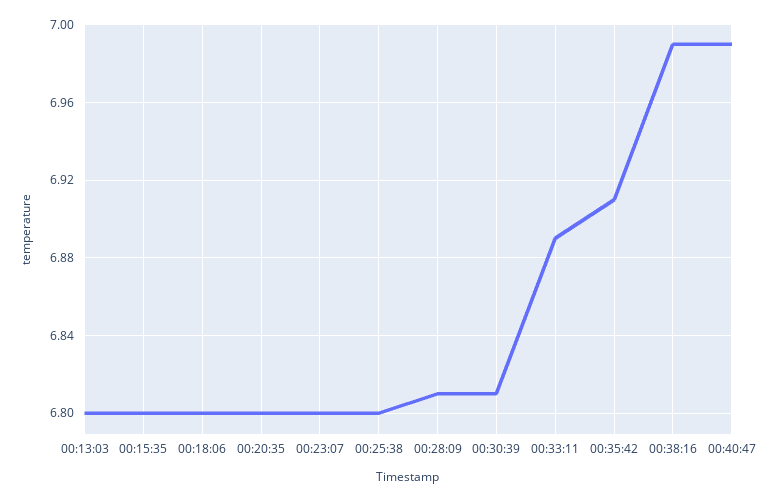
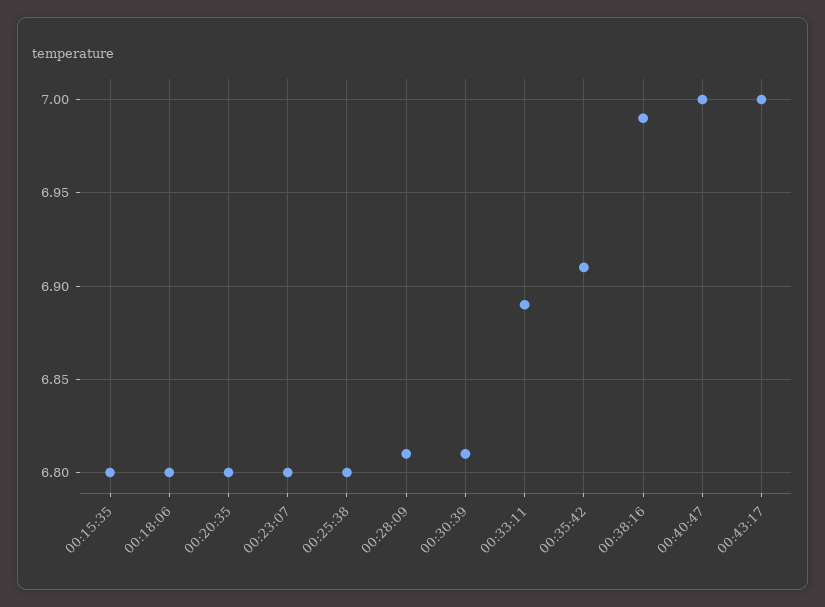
00:13:03: 6.8 -> none
00:40:47: 6.99 -> 7
00:43:17: none -> 7

